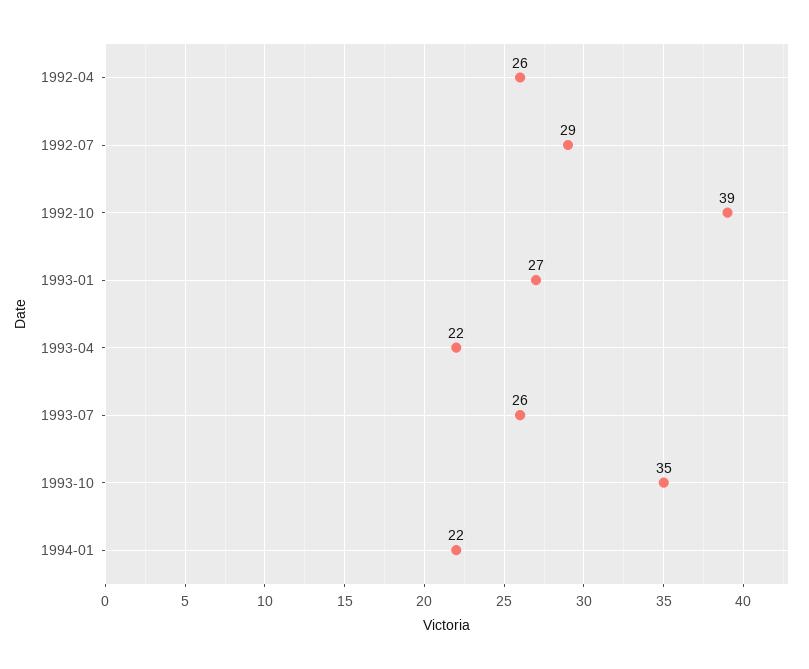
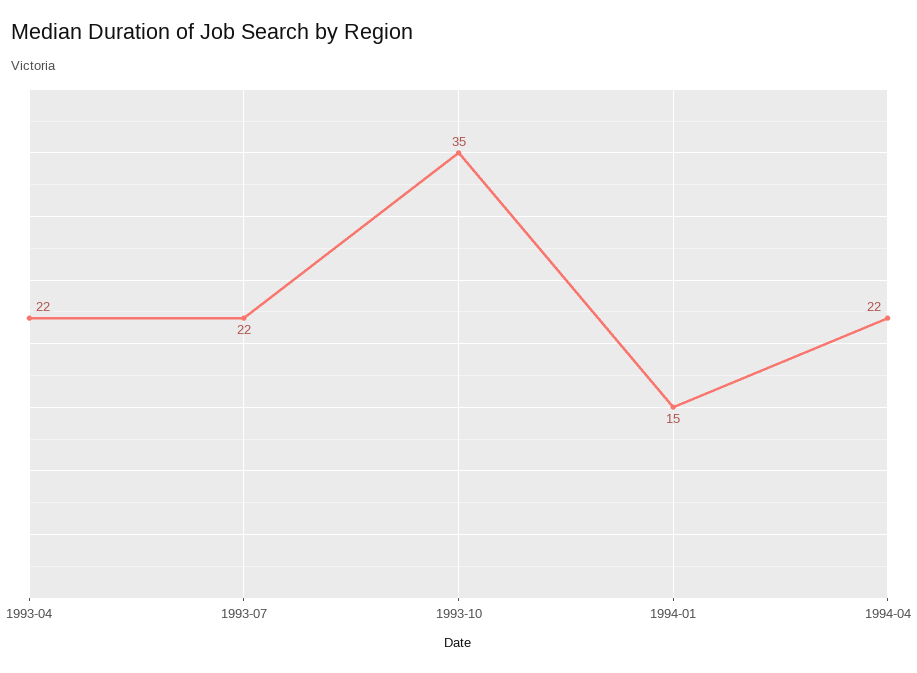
1992-04: 26 -> none
1992-07: 29 -> none
1992-10: 39 -> none
1993-01: 27 -> none
1993-07: 26 -> 22
1994-01: 22 -> 15
1994-04: none -> 22

